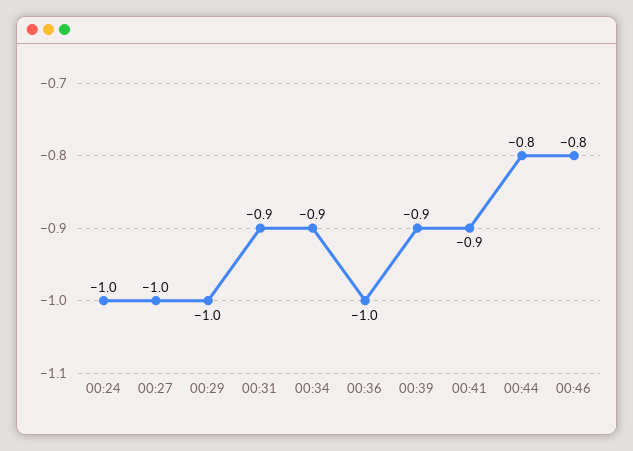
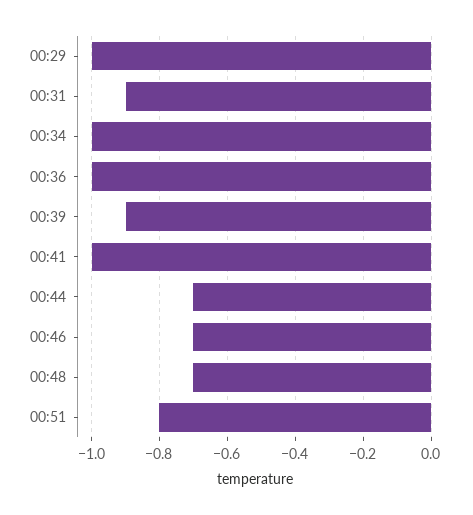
00:24: -1 -> none
00:27: -1 -> none
00:34: -0.9 -> -1
00:41: -0.9 -> -1
00:44: -0.8 -> -0.7
00:46: -0.8 -> -0.7
00:48: none -> -0.7
00:51: none -> -0.8

